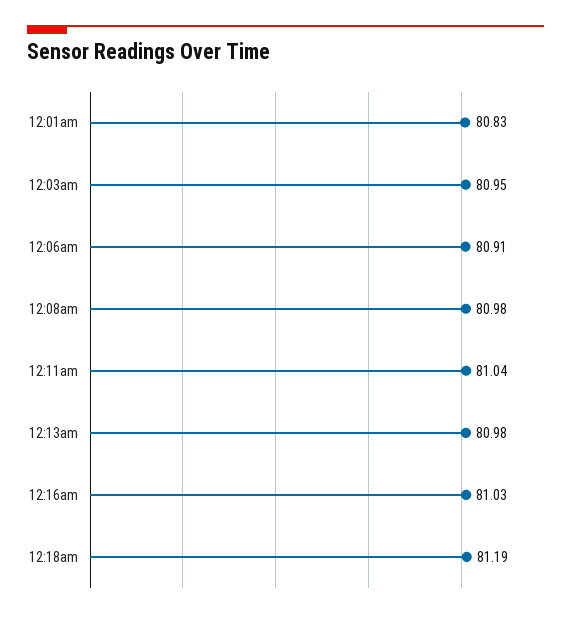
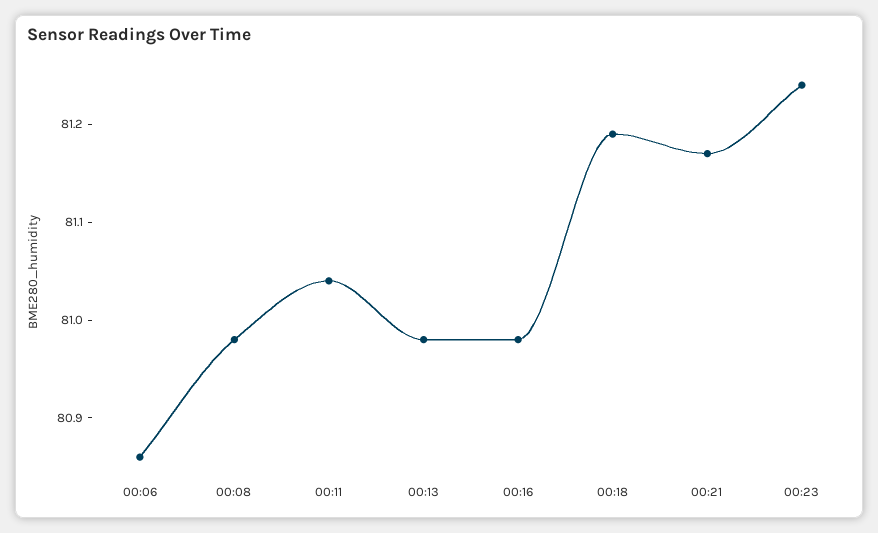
12:01am: 80.83 -> none
12:03am: 80.95 -> none
12:06am: 80.91 -> 80.86
12:16am: 81.03 -> 80.98
00:21: none -> 81.17
00:23: none -> 81.24

